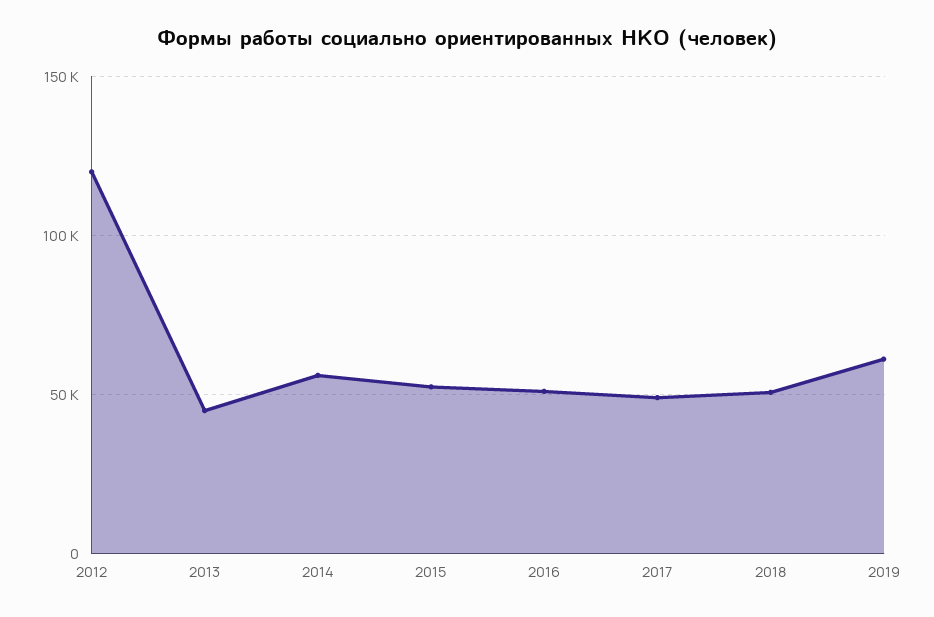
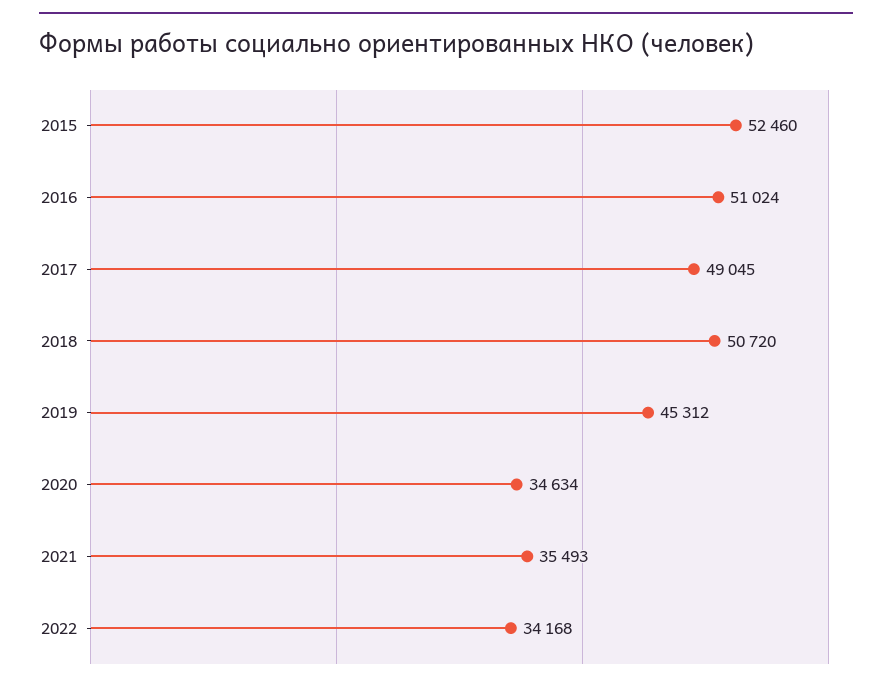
2012: 120000 -> none
2013: 45000 -> none
2014: 55000 -> none
2019: 60000 -> 45312
2020: none -> 34634
2021: none -> 35493
2022: none -> 34168

